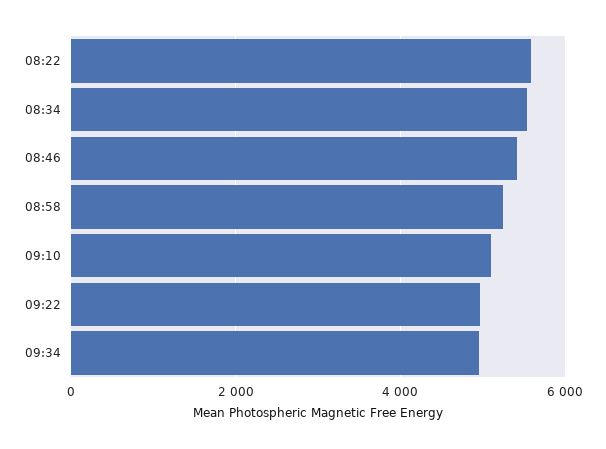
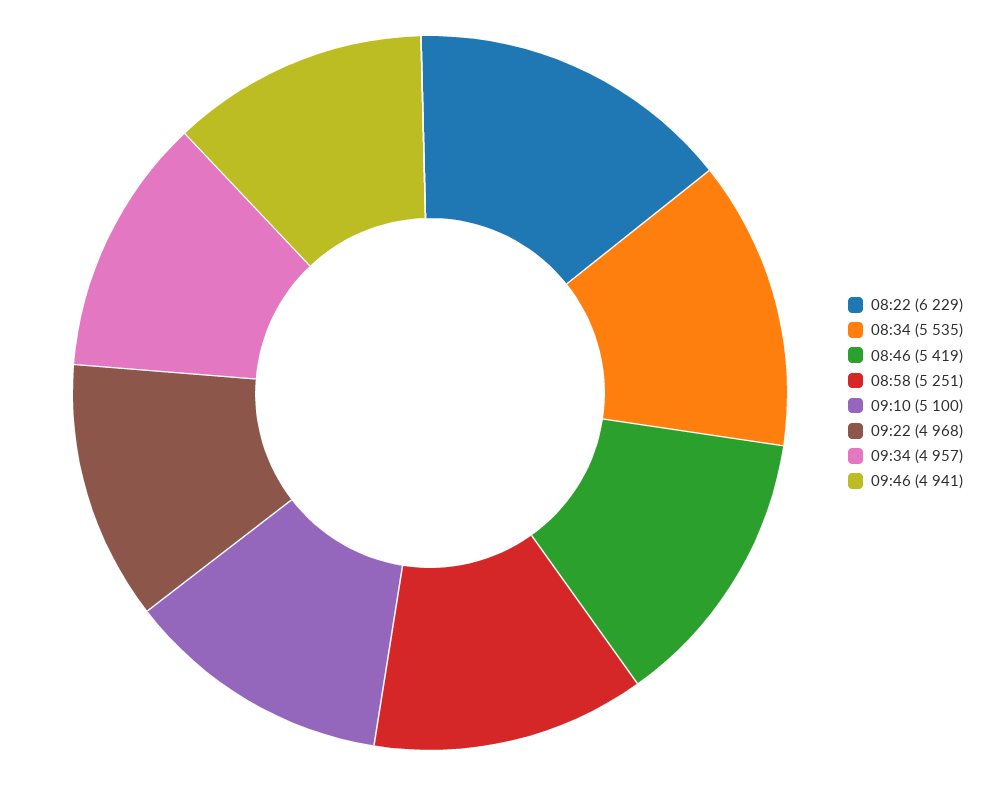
08:22: 5600 -> 6229
09:46: none -> 4941

